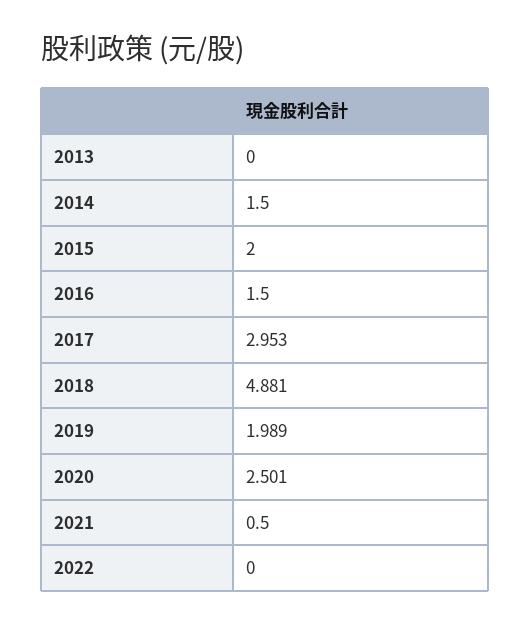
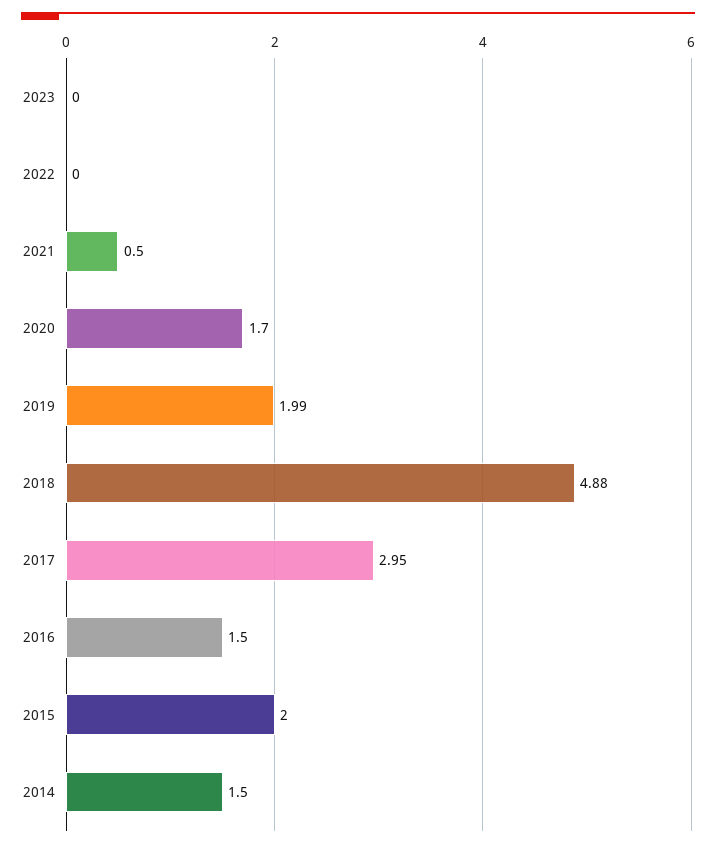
2013: 0 -> none
2020: 2.501 -> 1.7
2023: none -> 0

